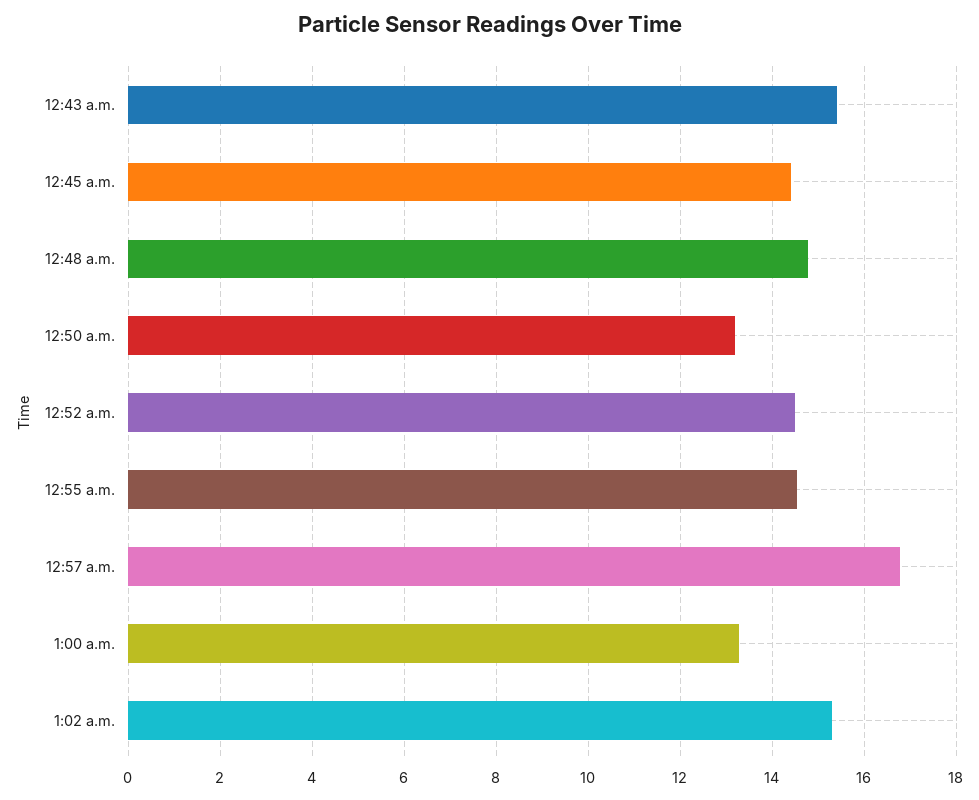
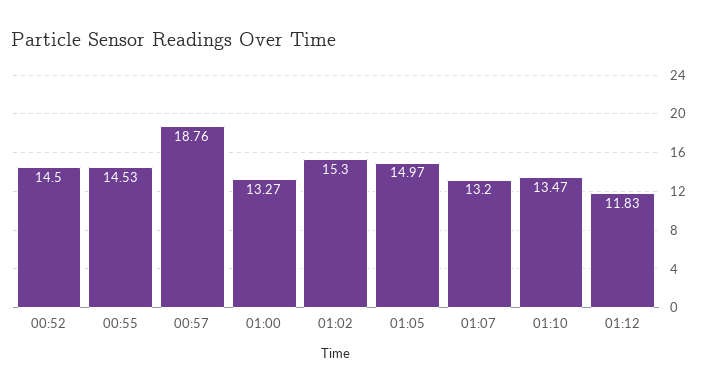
12:43 a.m.: 15.4 -> none
12:45 a.m.: 14.4 -> none
12:48 a.m.: 14.8 -> none
12:50 a.m.: 13.2 -> none
12:57 a.m.: 16.8 -> 18.76
01:05: none -> 14.97
01:07: none -> 13.2
01:10: none -> 13.47
01:12: none -> 11.83

